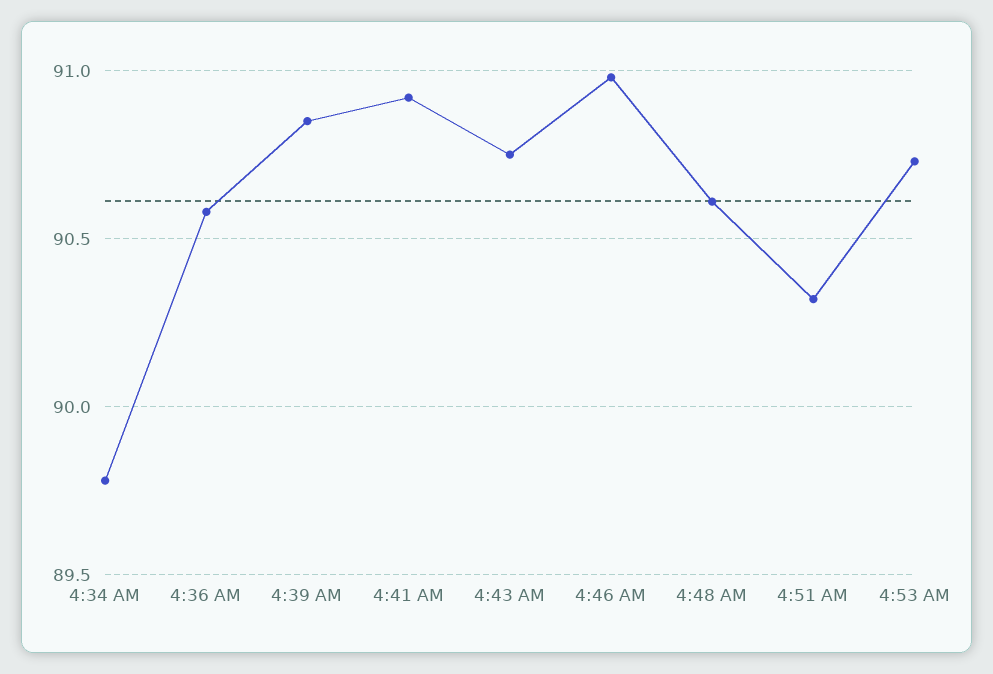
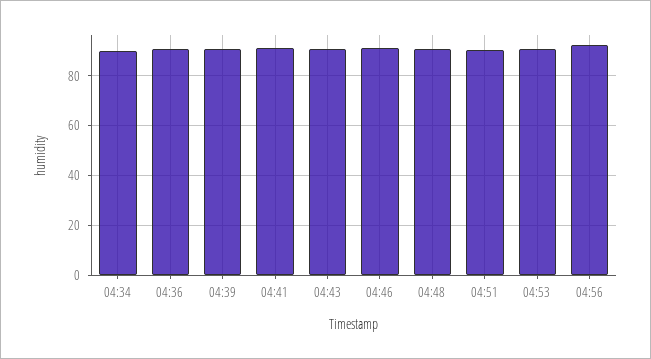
04:56: none -> 92.5

